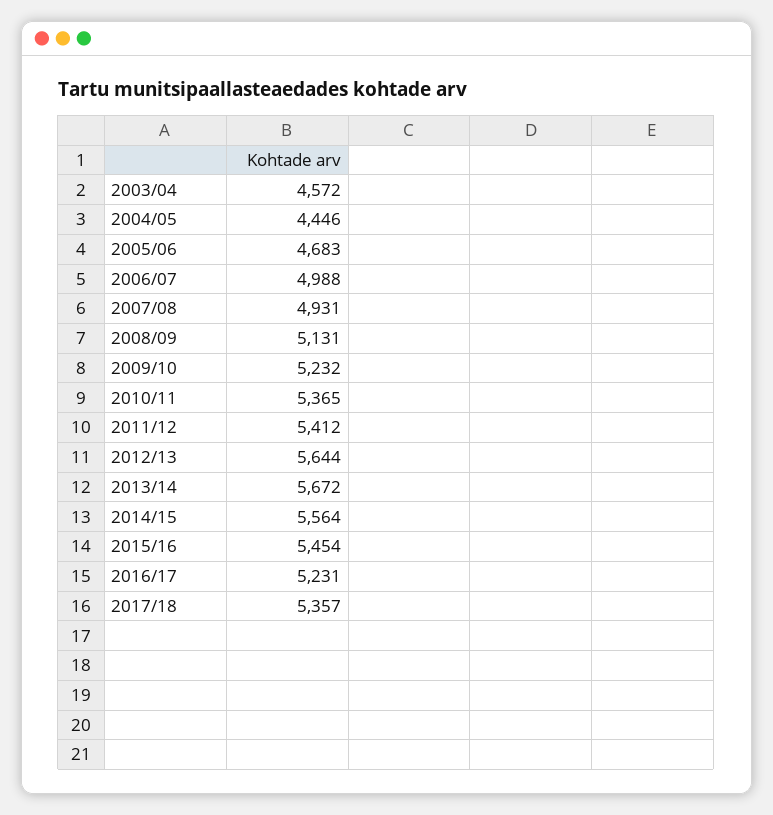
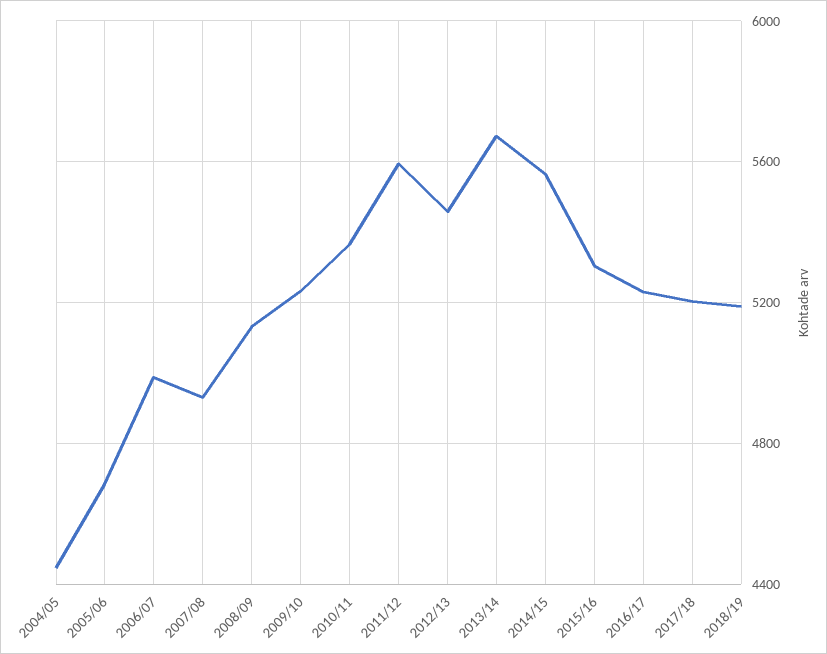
2003/04: 4572 -> none
2011/12: 5412 -> 5600
2012/13: 5644 -> 5450
2015/16: 5454 -> 5300
2017/18: 5357 -> 5200
2018/19: none -> 5200

